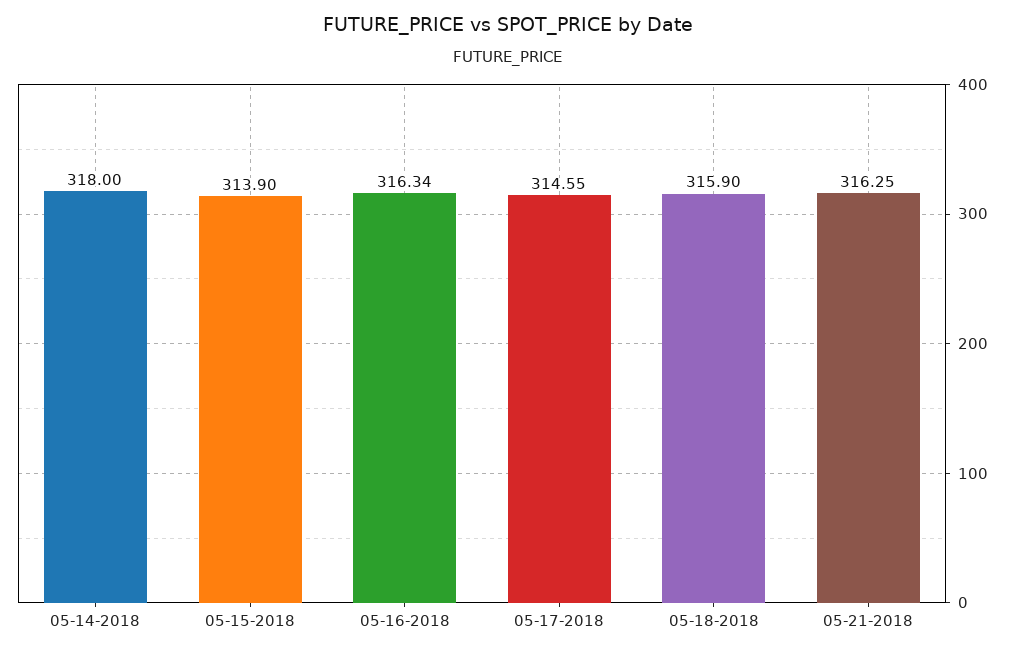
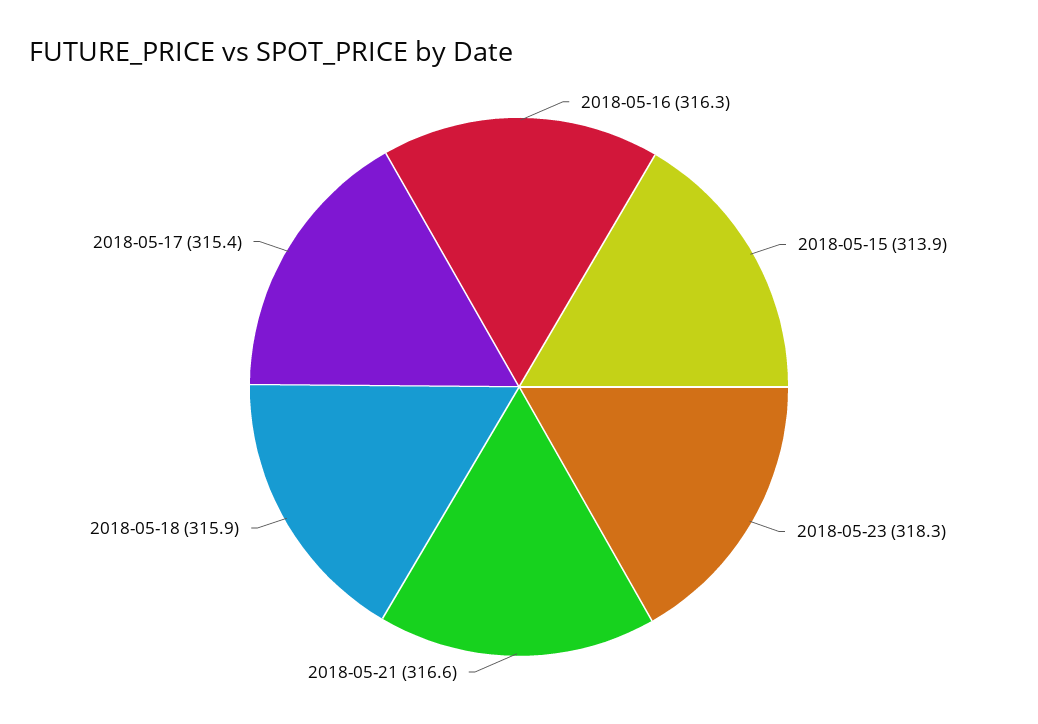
05-14-2018: 318 -> none
05-17-2018: 314.55 -> 315.4
05-21-2018: 316.25 -> 316.6
2018-05-23: none -> 318.3

